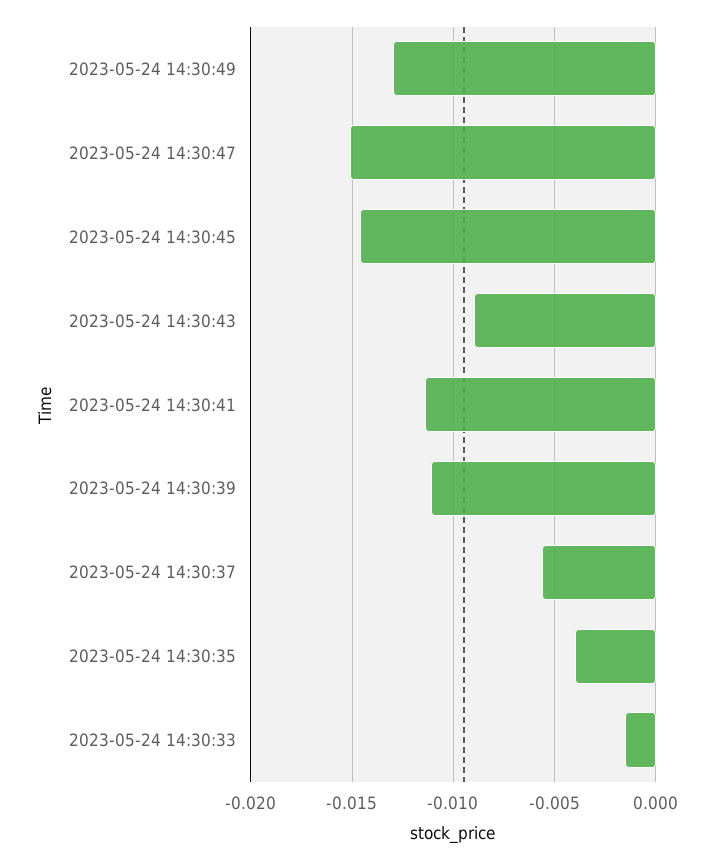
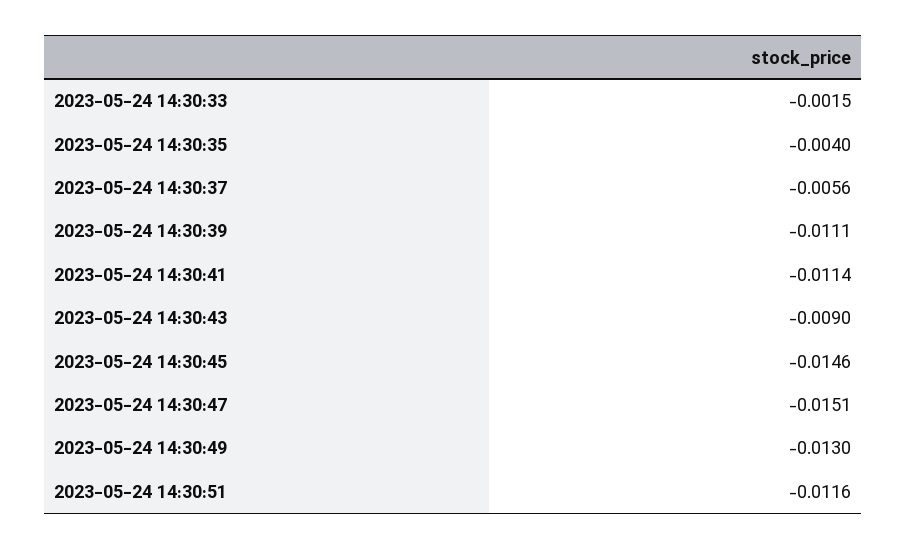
2023-05-24 14:30:51: none -> -0.0116

